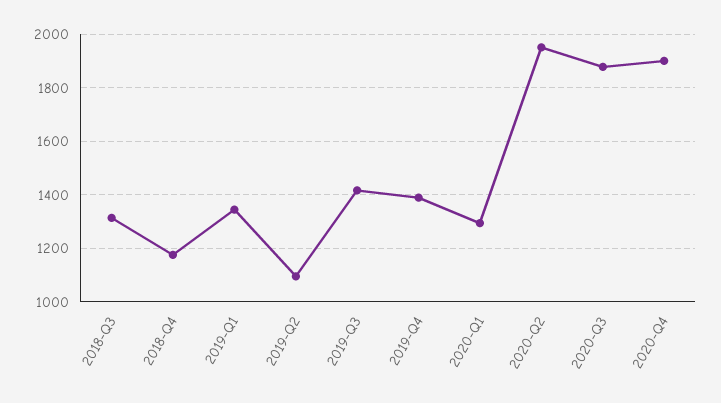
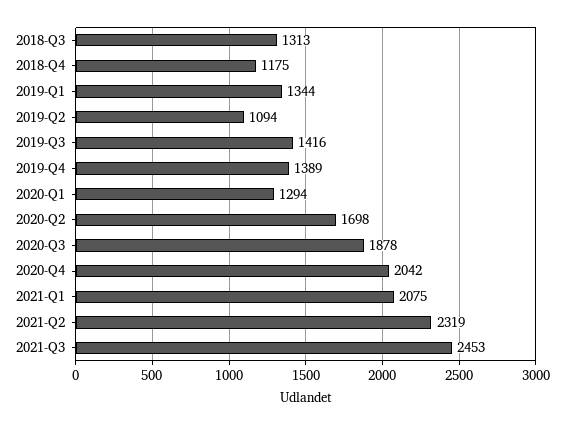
2020-Q2: 1950 -> 1698
2020-Q4: 1900 -> 2042
2021-Q1: none -> 2075
2021-Q2: none -> 2319
2021-Q3: none -> 2453

